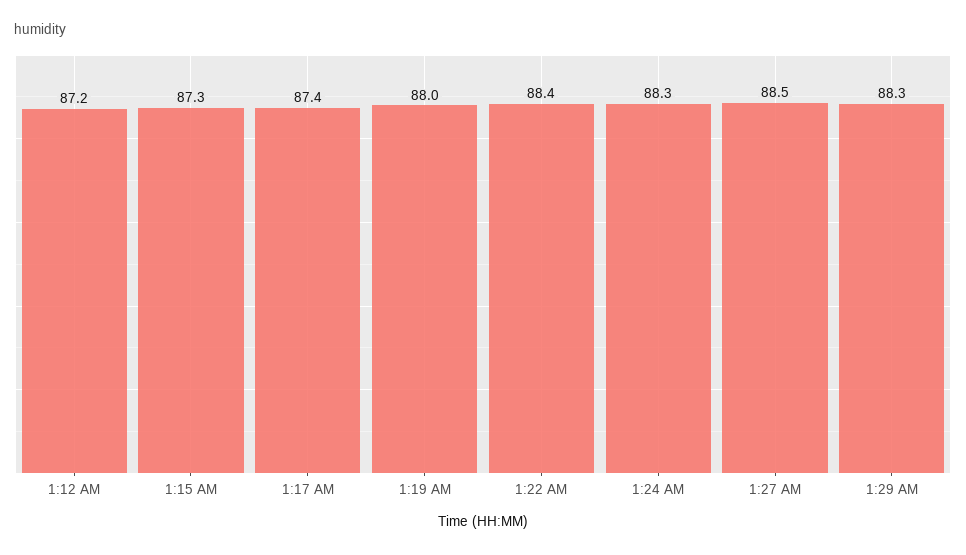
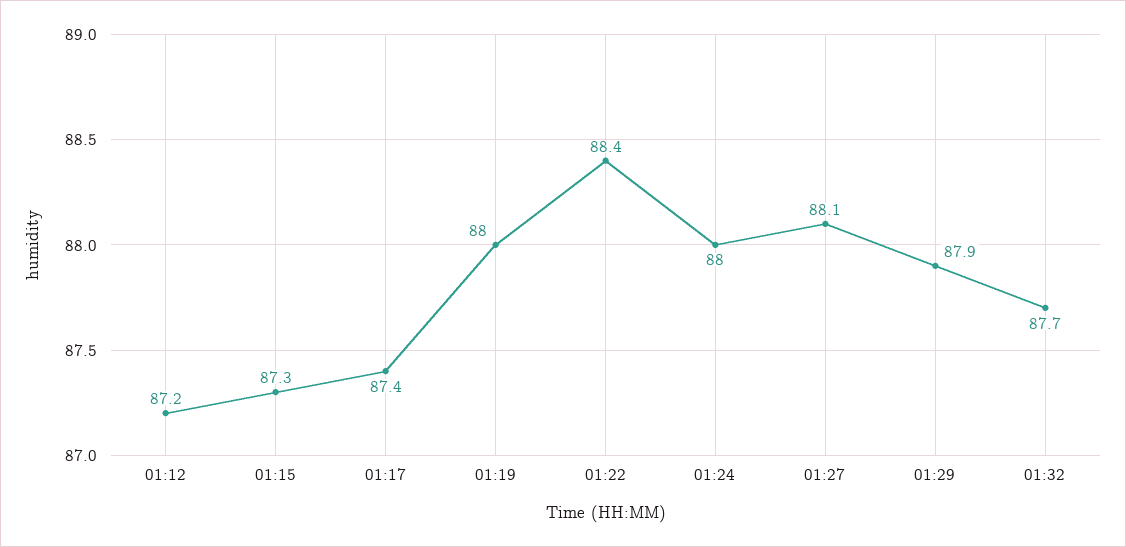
1:24 AM: 88.3 -> 88
1:27 AM: 88.5 -> 88.1
1:29 AM: 88.3 -> 87.9
01:32: none -> 87.7

